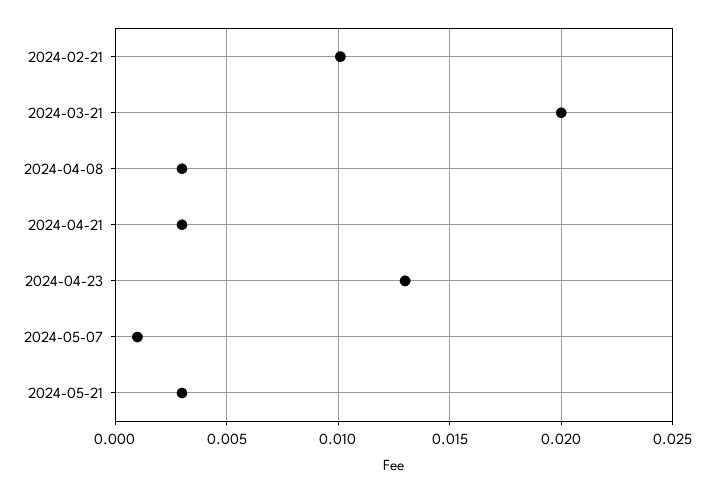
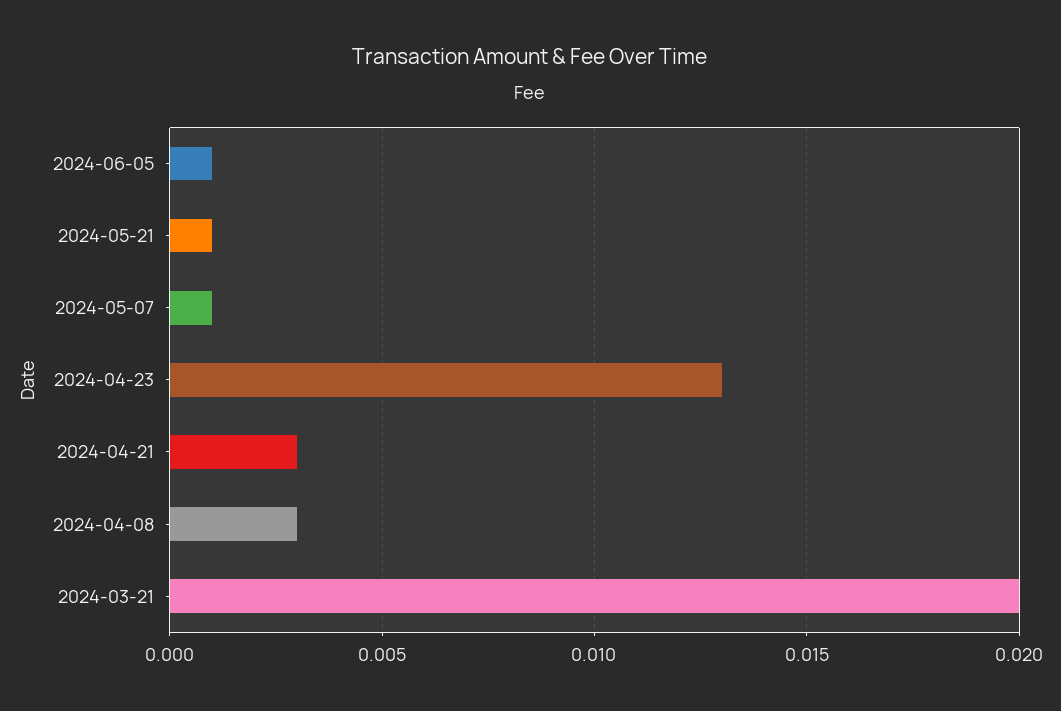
2024-02-21: 0.01 -> none
2024-05-21: 0.003 -> 0.001
2024-06-05: none -> 0.001

